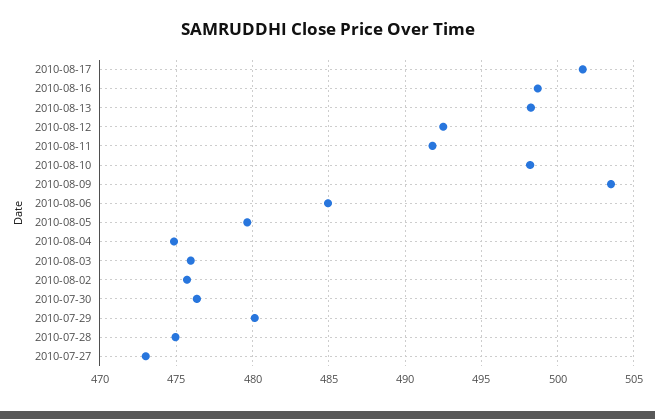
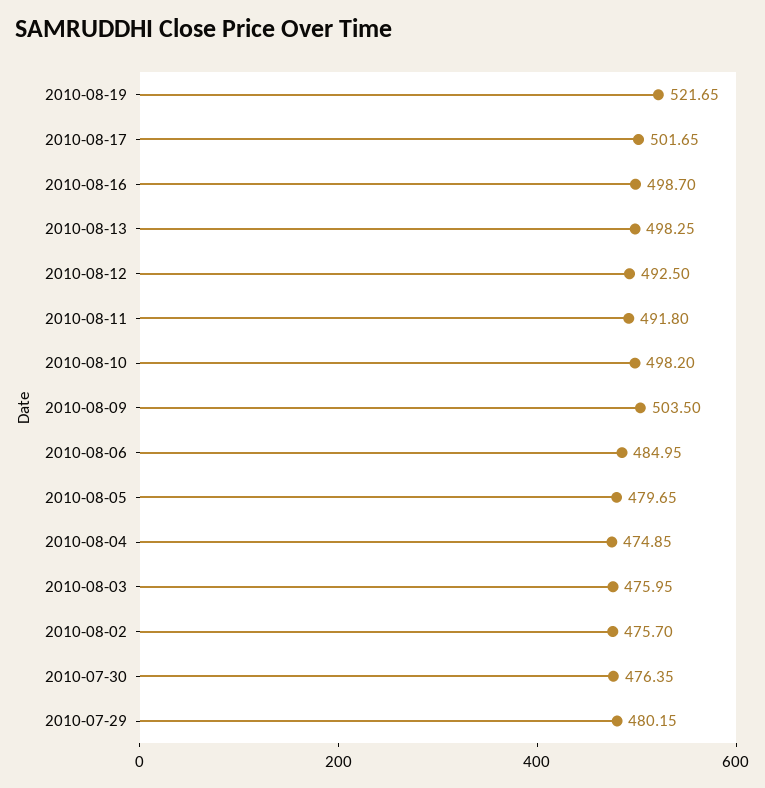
2010-07-28: 475 -> none
2010-07-27: 473 -> none
2010-08-19: none -> 521.65

